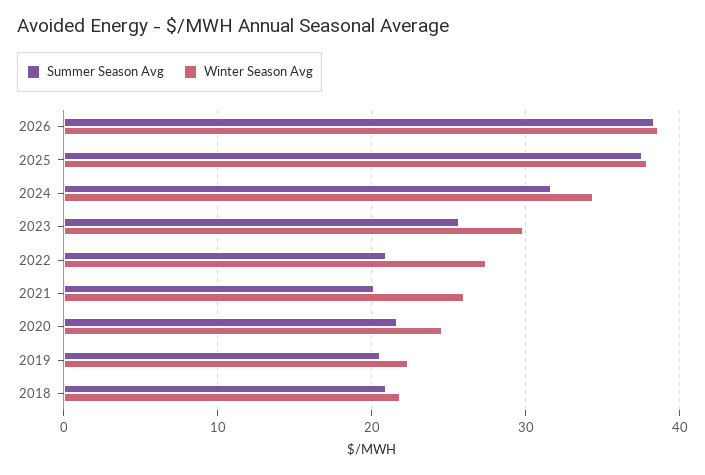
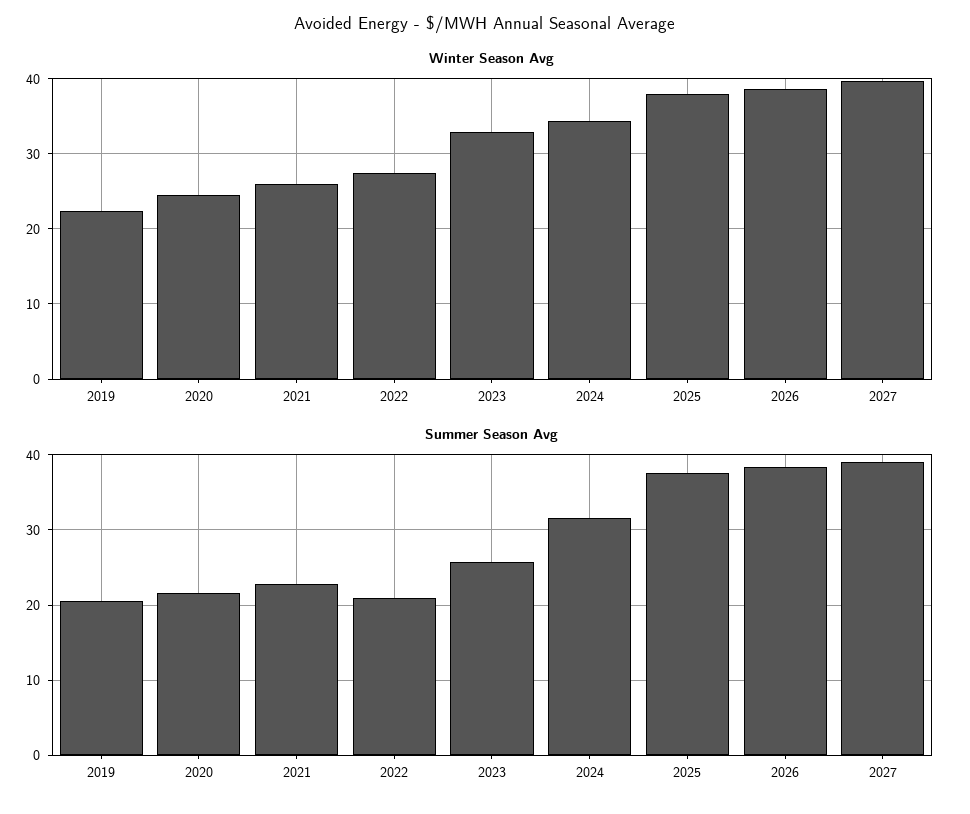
Winter Season Avg, 2023: 30 -> 33
Summer Season Avg, 2021: 20 -> 23
Summer Season Avg, 2018: 21 -> none
Winter Season Avg, 2018: 22 -> none
Winter Season Avg, 2027: none -> 40
Summer Season Avg, 2027: none -> 39

